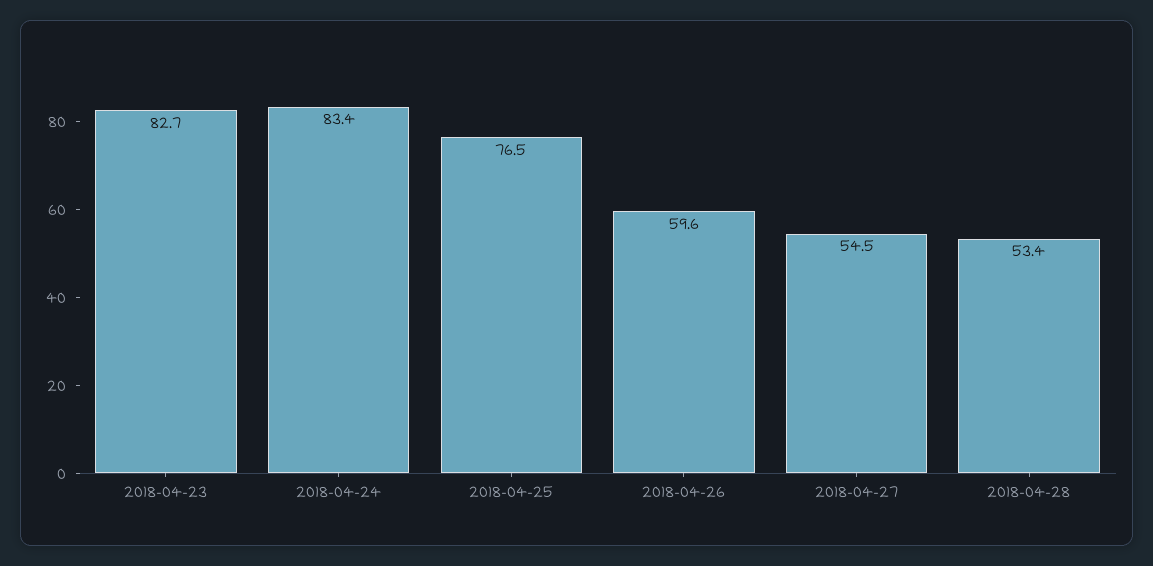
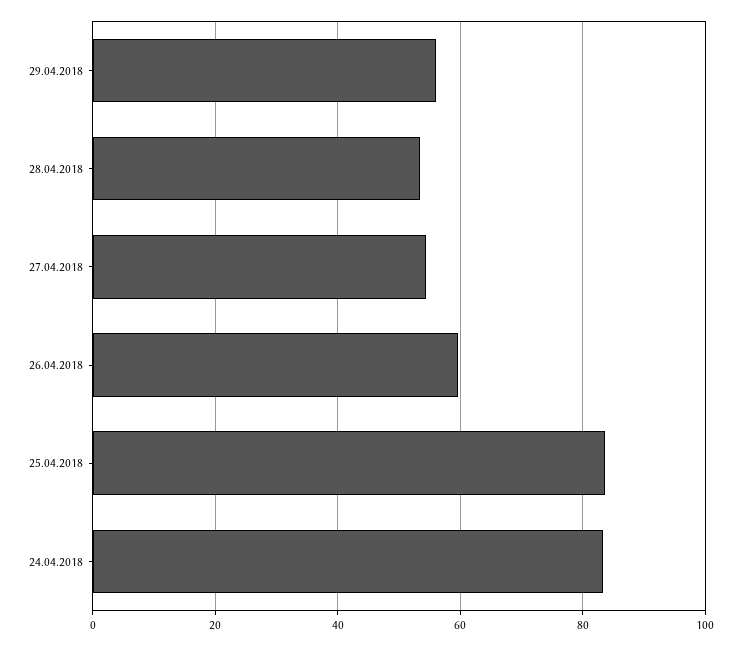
2018-04-23: 82.7 -> none
2018-04-25: 76.5 -> 84
29.04.2018: none -> 56

